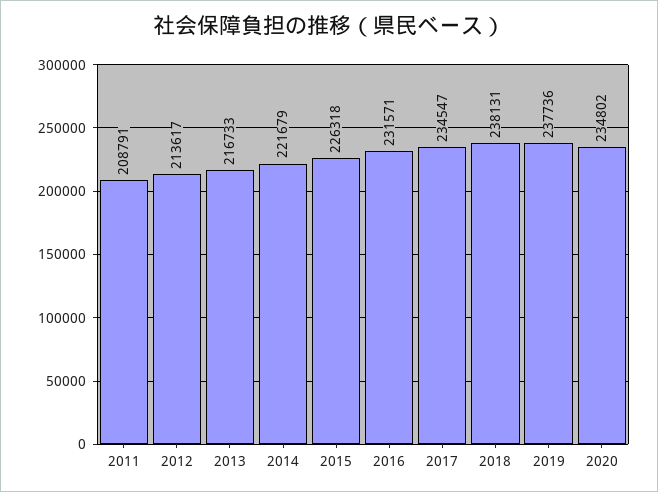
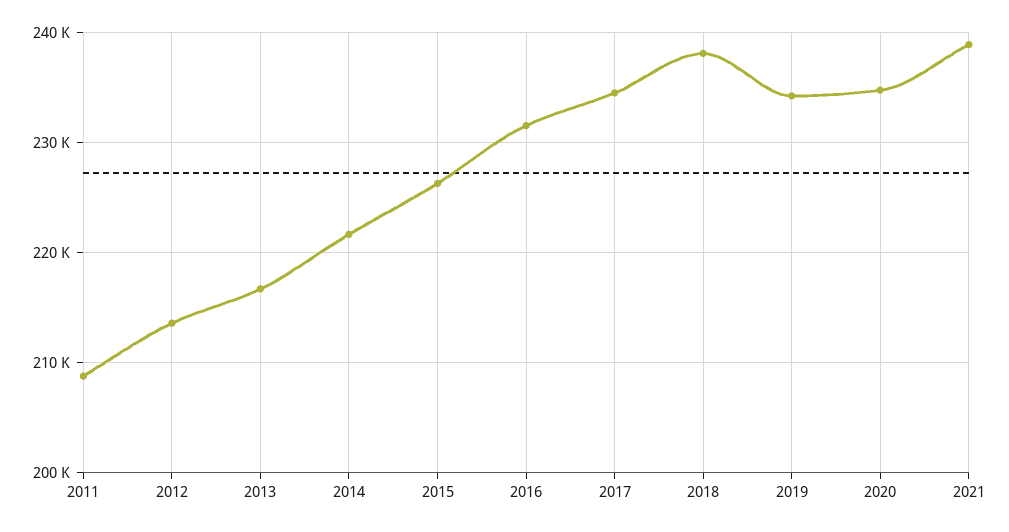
2019: 237736 -> 234000
2021: none -> 239000

